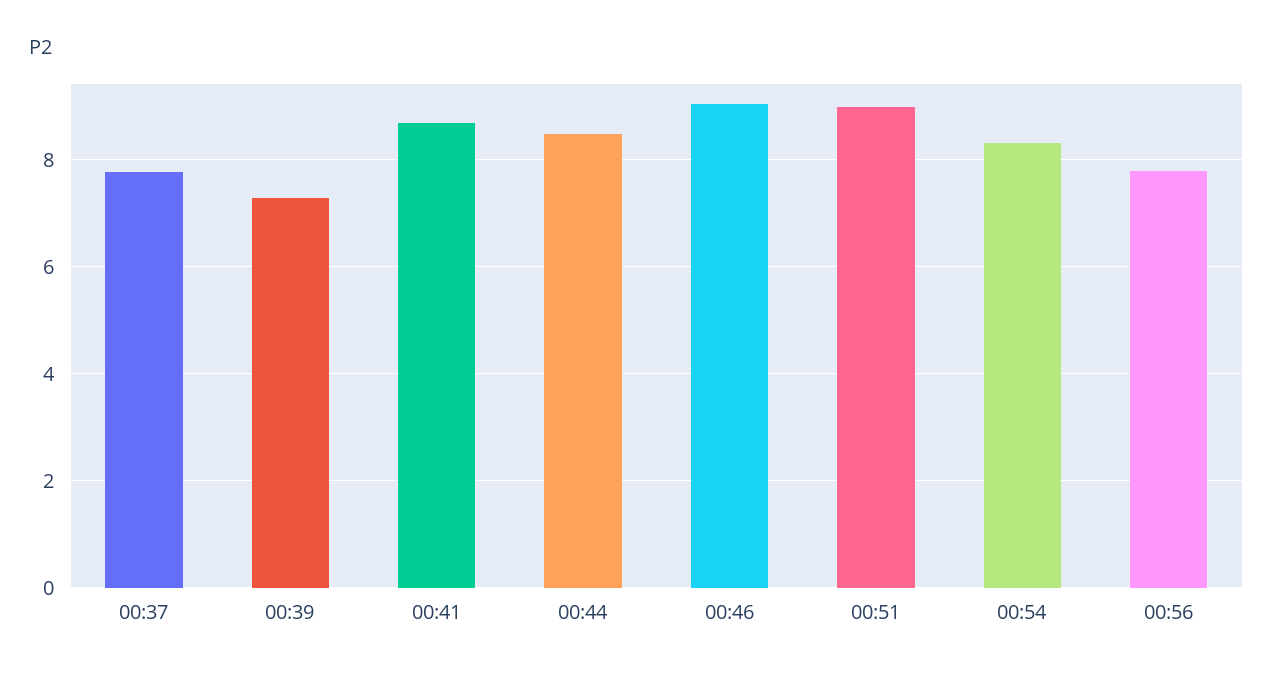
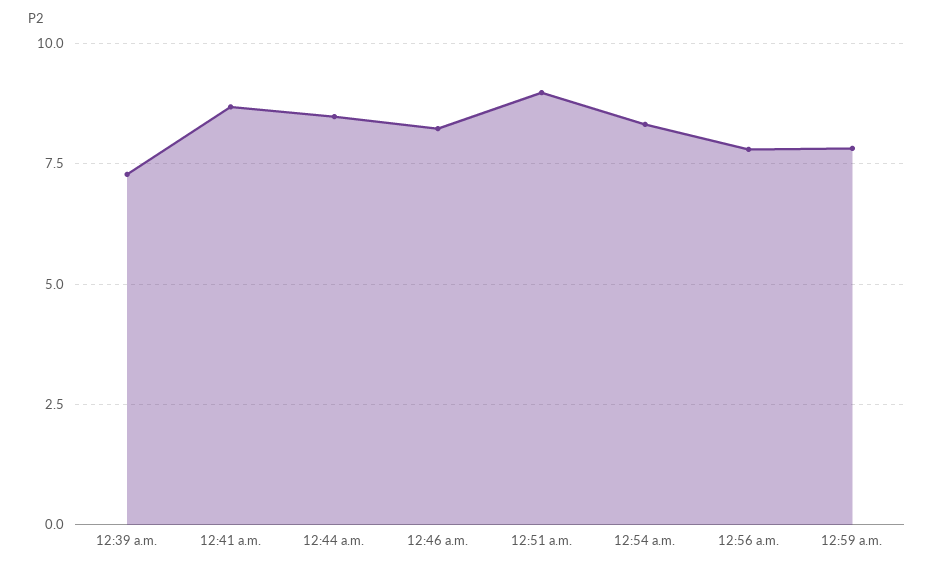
00:37: 7.8 -> none
00:46: 9 -> 8.25
12:59 a.m.: none -> 7.75

